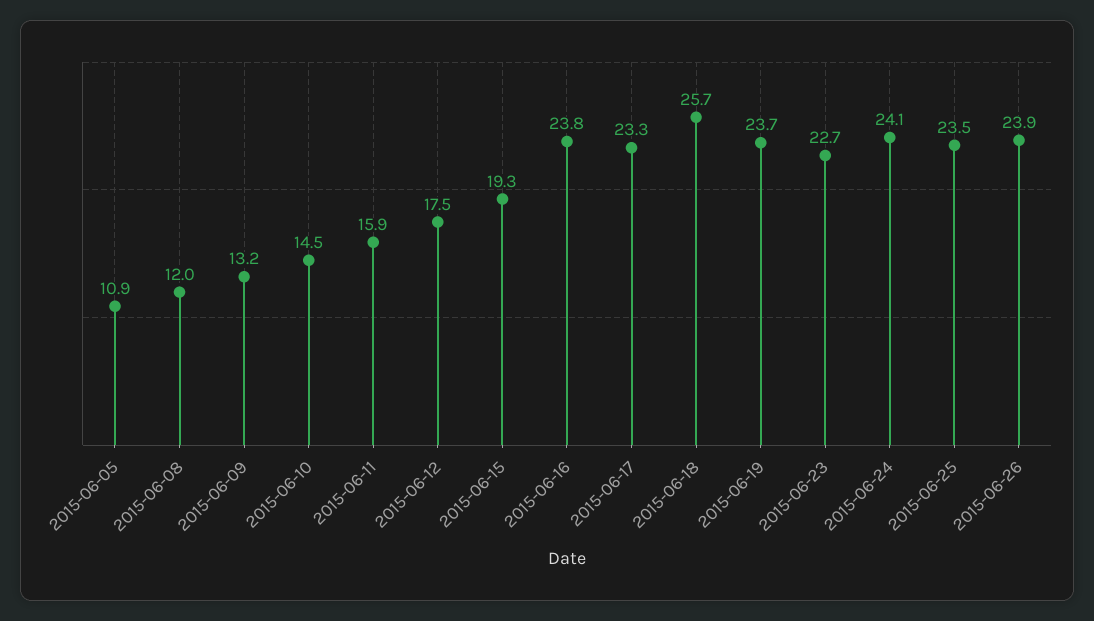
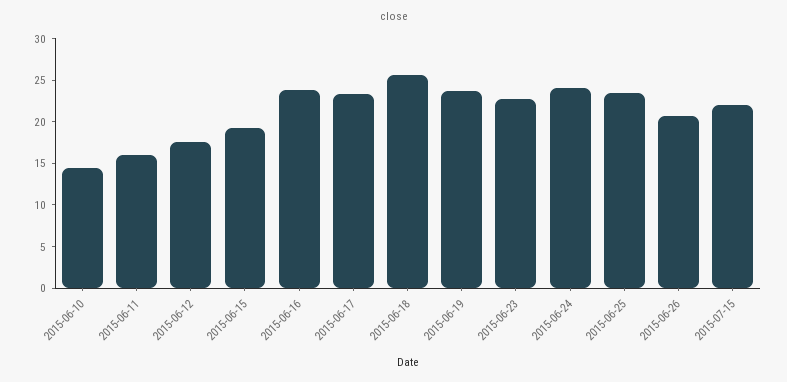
2015-06-05: 10.9 -> none
2015-06-08: 12 -> none
2015-06-09: 13.2 -> none
2015-06-26: 23.9 -> 21
2015-07-15: none -> 22

